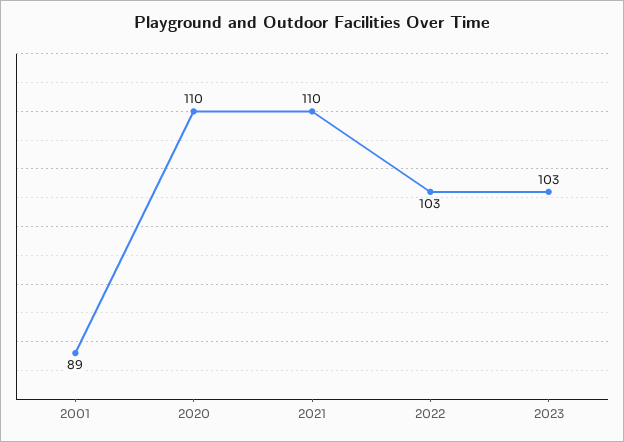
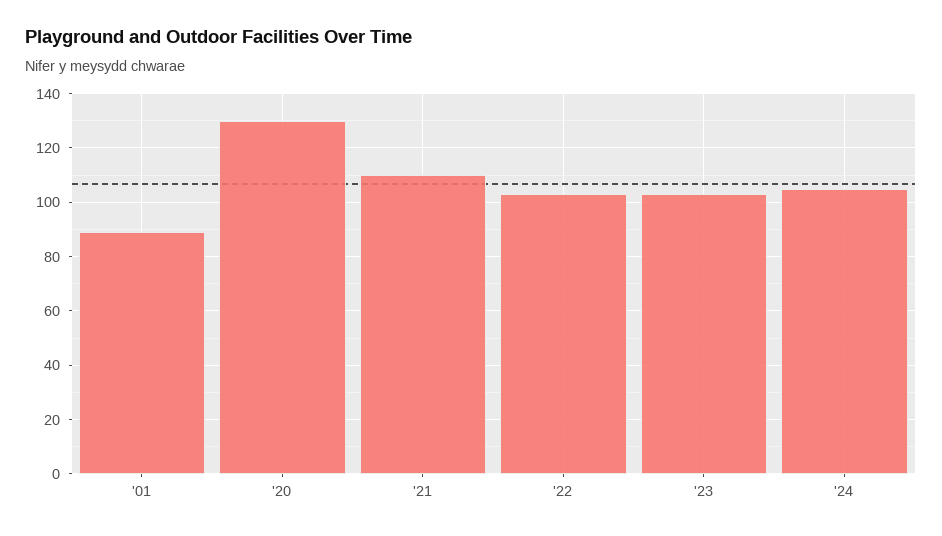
2020: 110 -> 130
'24: none -> 105

